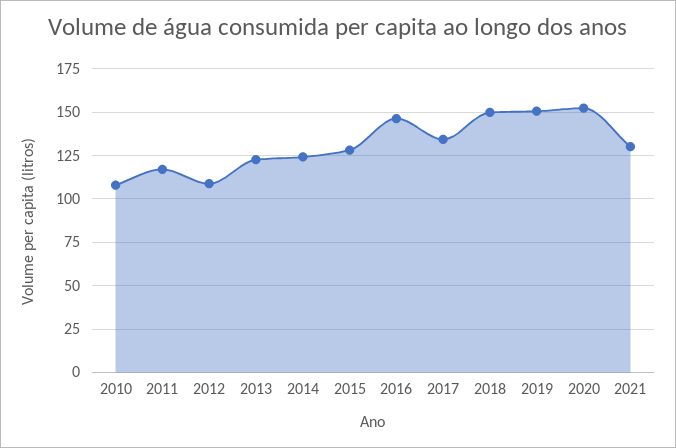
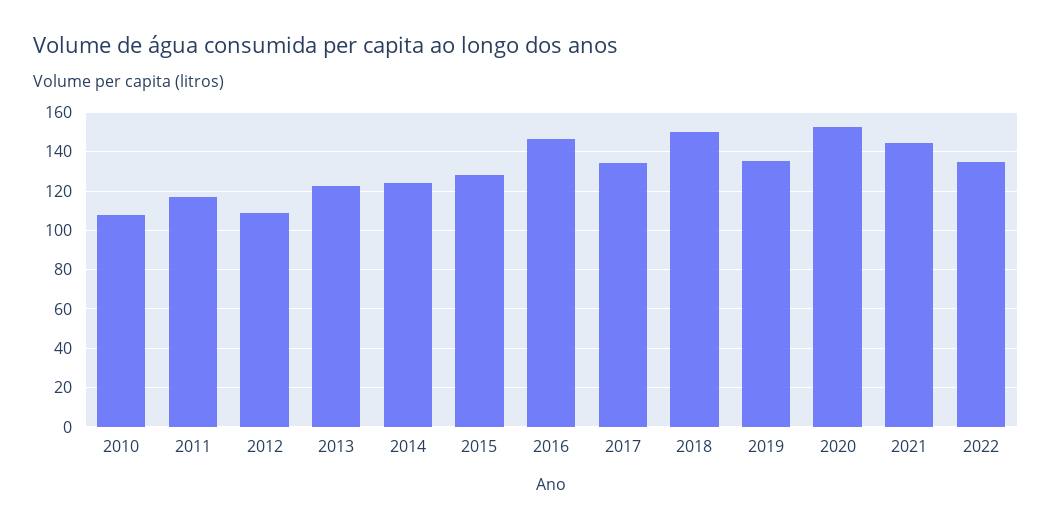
2019: 150 -> 135
2021: 130 -> 145
2022: none -> 135

